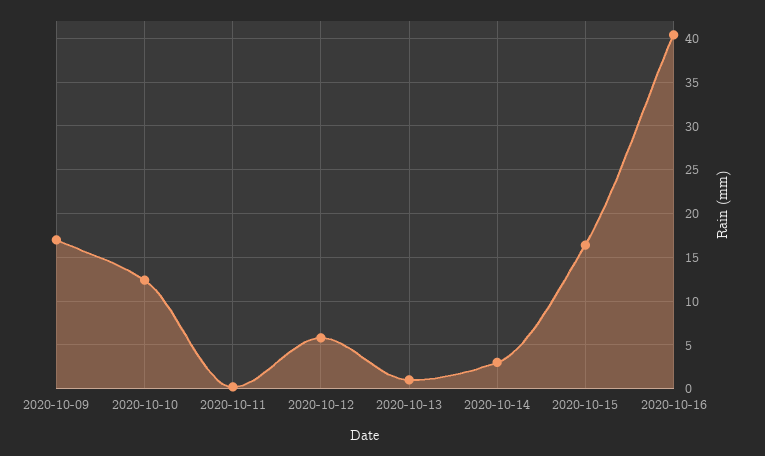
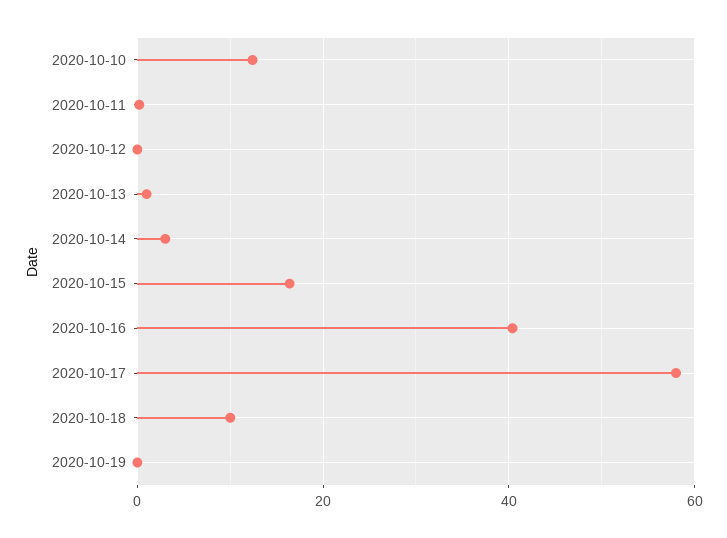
2020-10-09: 17 -> none
2020-10-12: 6 -> 0
2020-10-17: none -> 58
2020-10-18: none -> 10
2020-10-19: none -> 0

